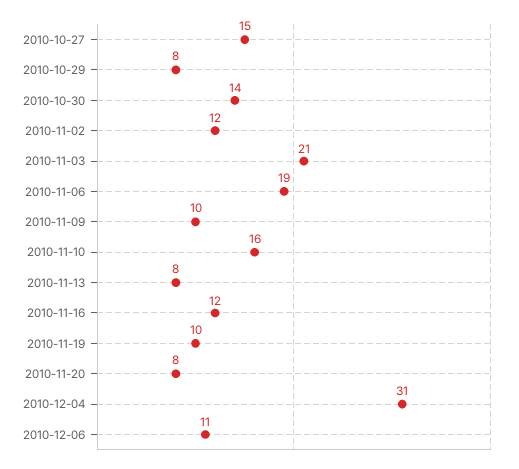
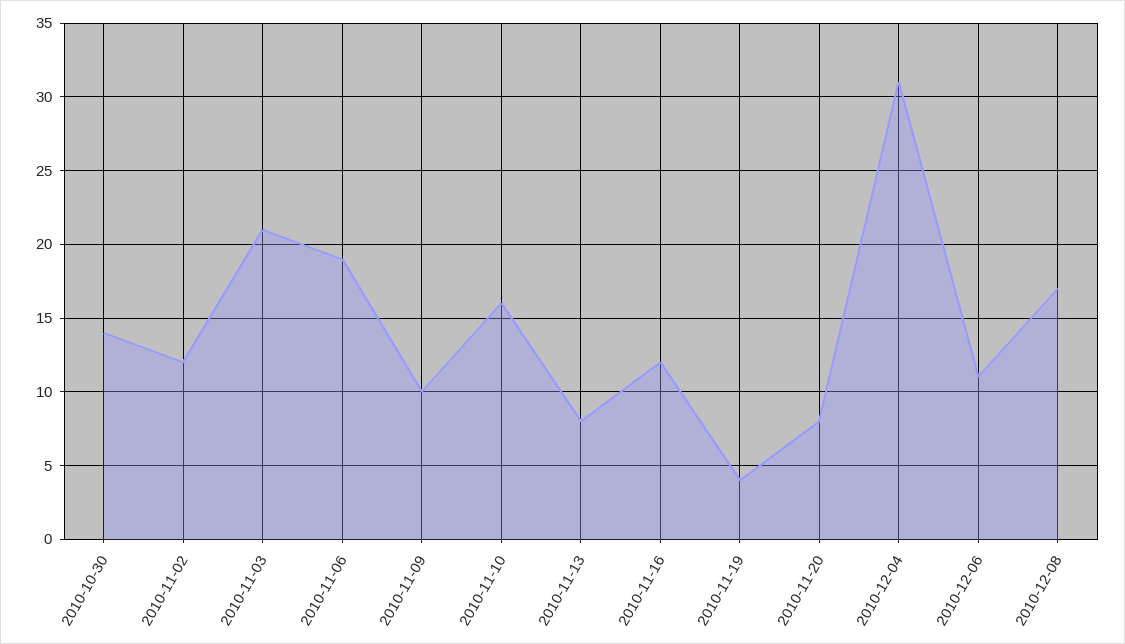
2010-10-27: 15 -> none
2010-10-29: 8 -> none
2010-11-19: 10 -> 4
2010-12-08: none -> 17

